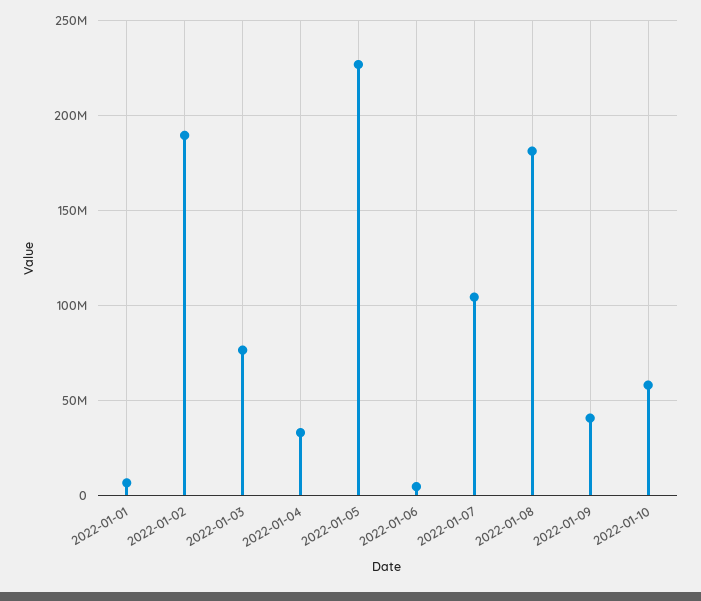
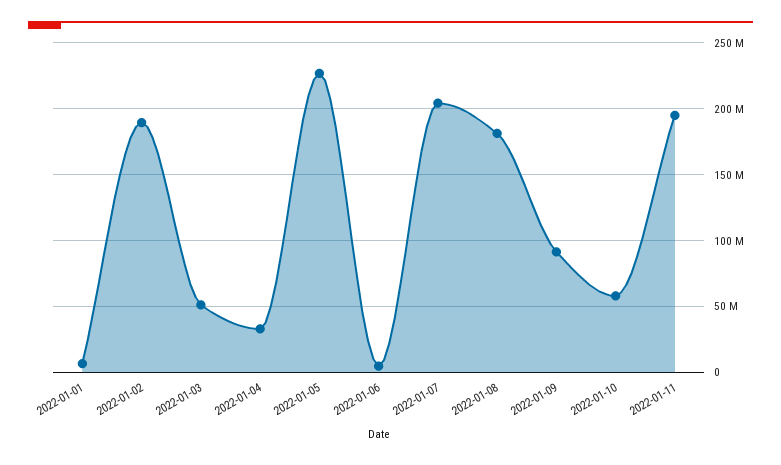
2022-01-03: 75000000 -> 50000000
2022-01-07: 105000000 -> 205000000
2022-01-09: 40000000 -> 90000000
2022-01-11: none -> 195000000

